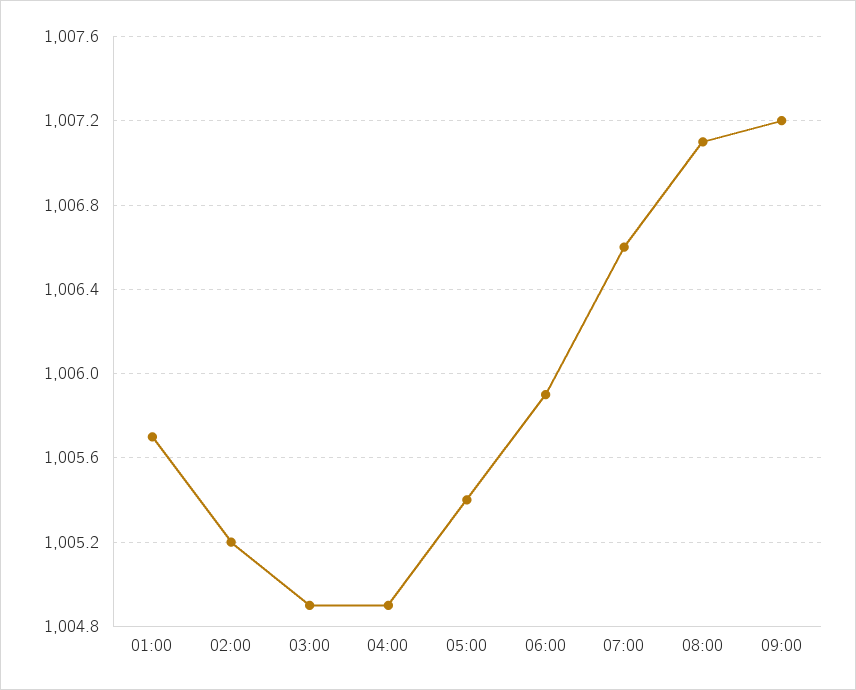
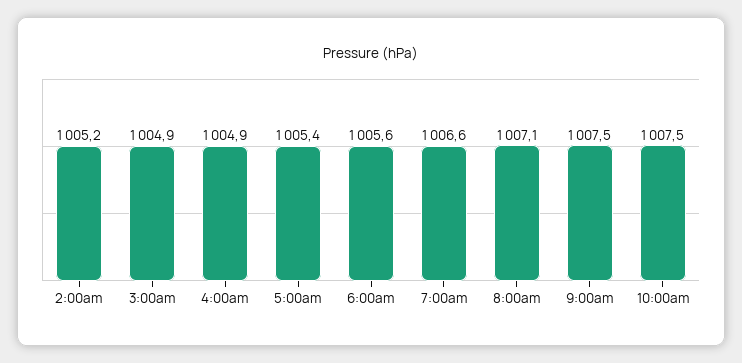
01:00: 1005.7 -> none
06:00: 1005.9 -> 1005.6
09:00: 1007.2 -> 1007.5
10:00am: none -> 1007.5

